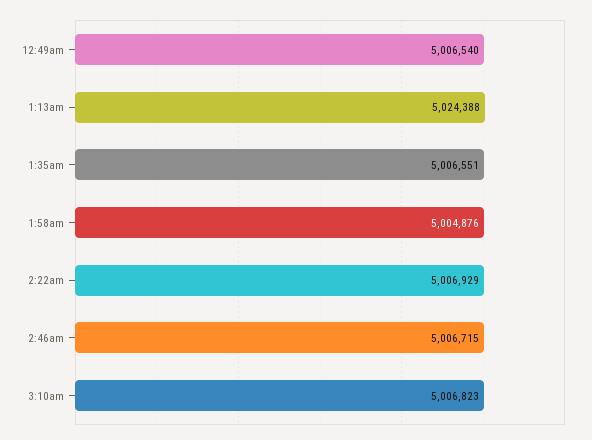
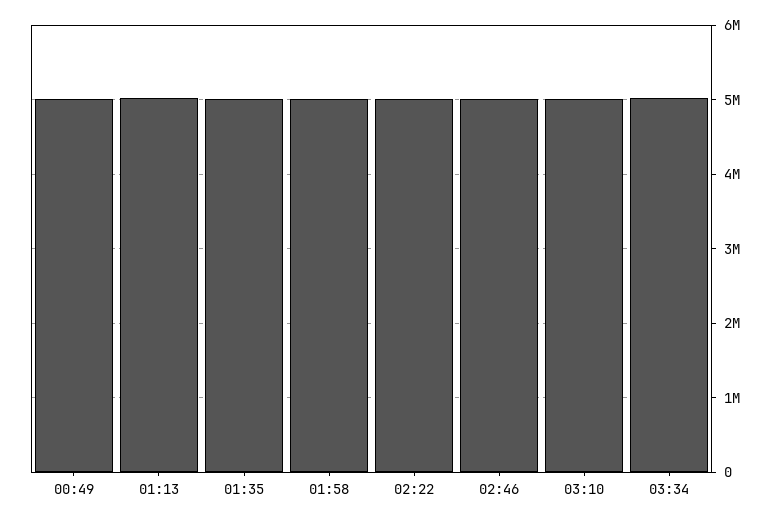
03:34: none -> 5000000

